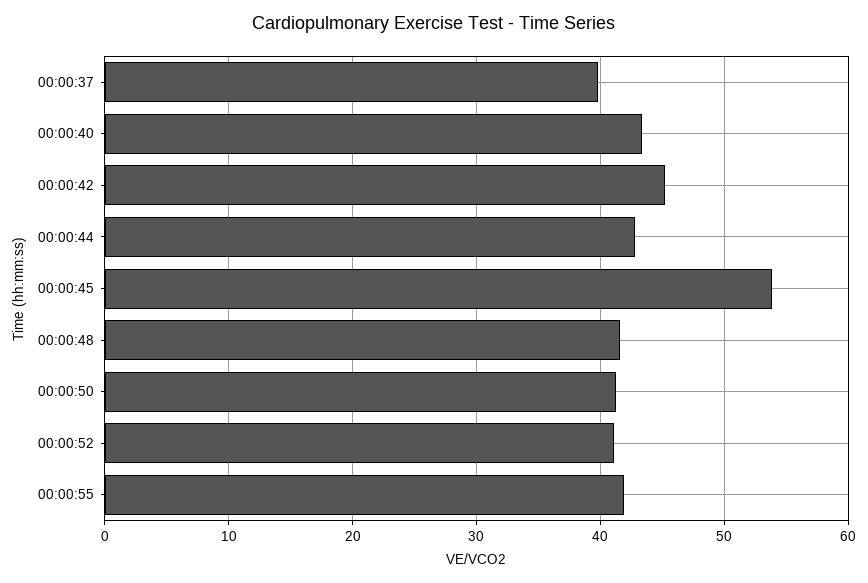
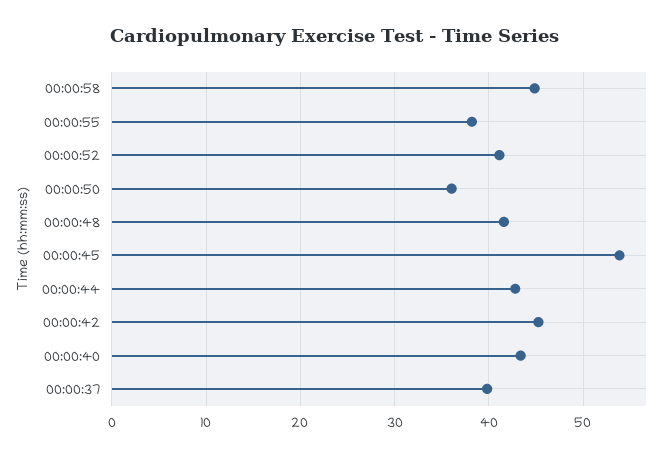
00:00:50: 41 -> 36
00:00:55: 42 -> 38
00:00:58: none -> 45

